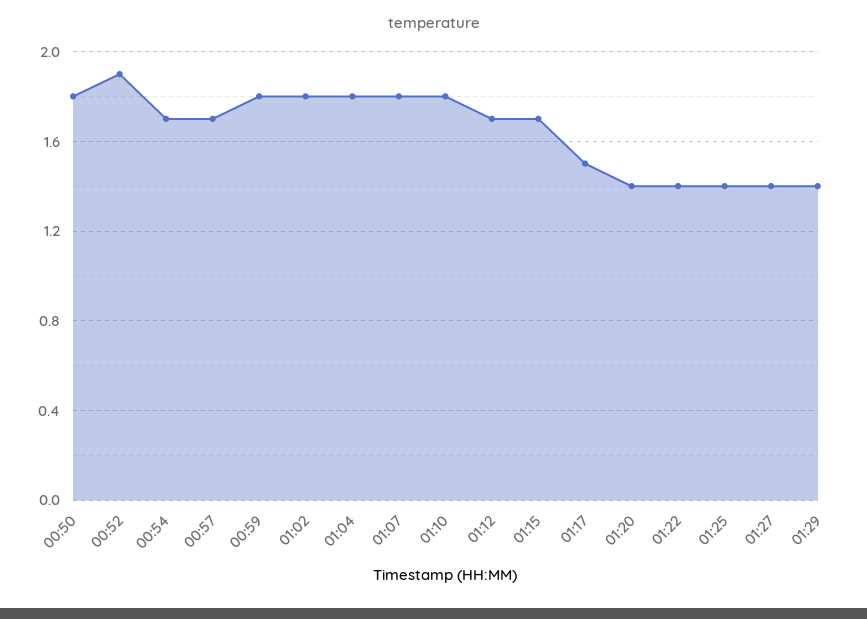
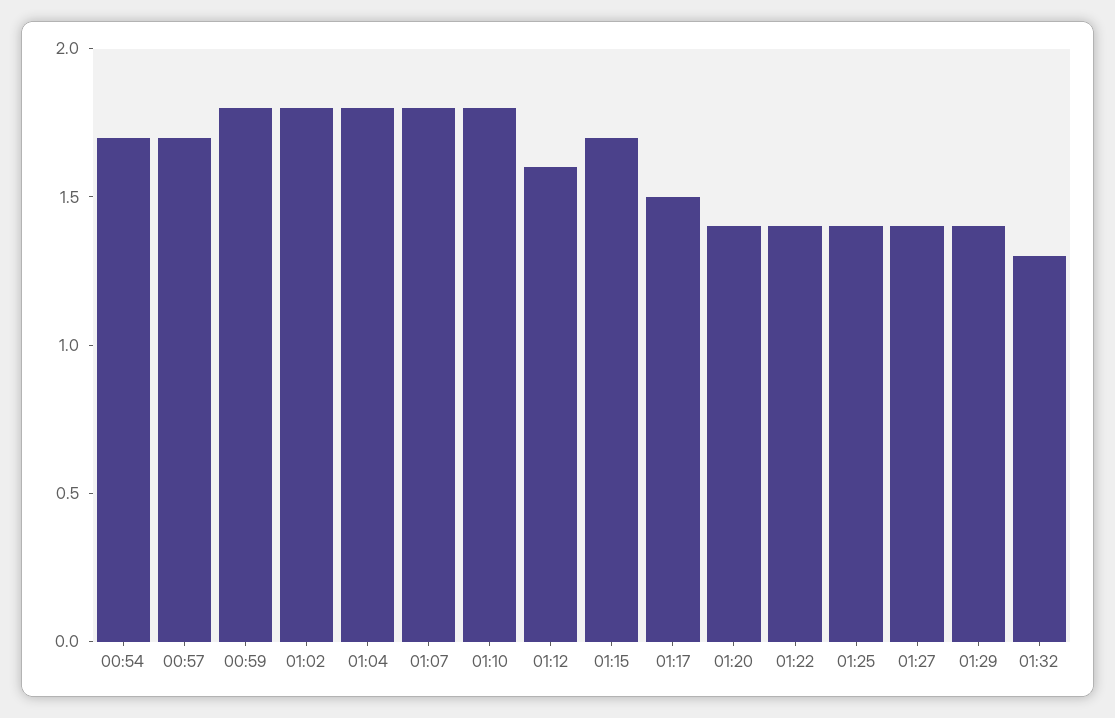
00:50: 1.8 -> none
00:52: 1.9 -> none
01:12: 1.7 -> 1.6
01:32: none -> 1.3

